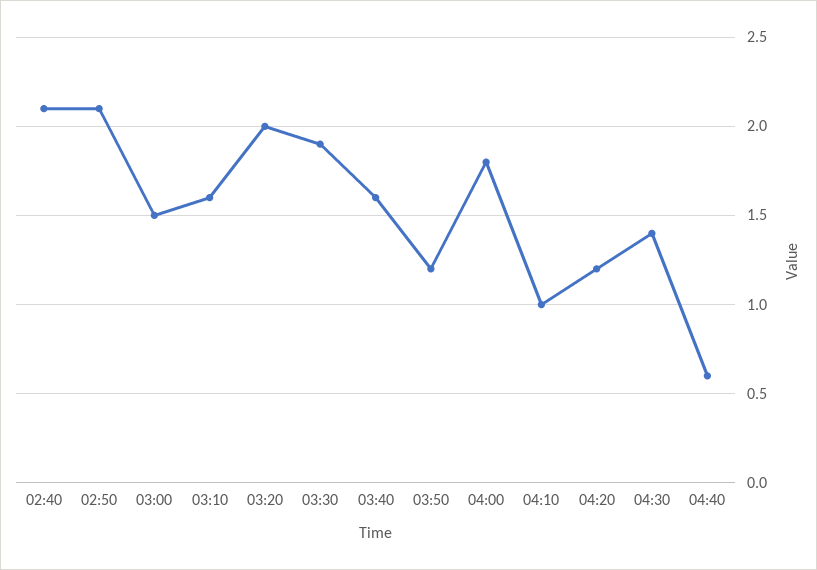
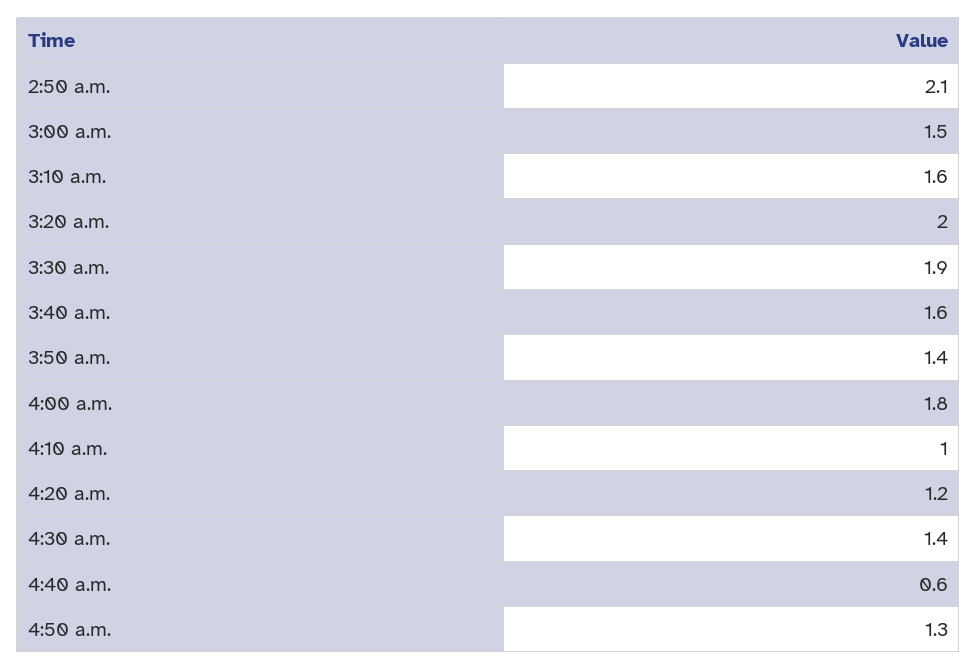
02:40: 2.1 -> none
03:50: 1.2 -> 1.4
4:50 a.m.: none -> 1.3

